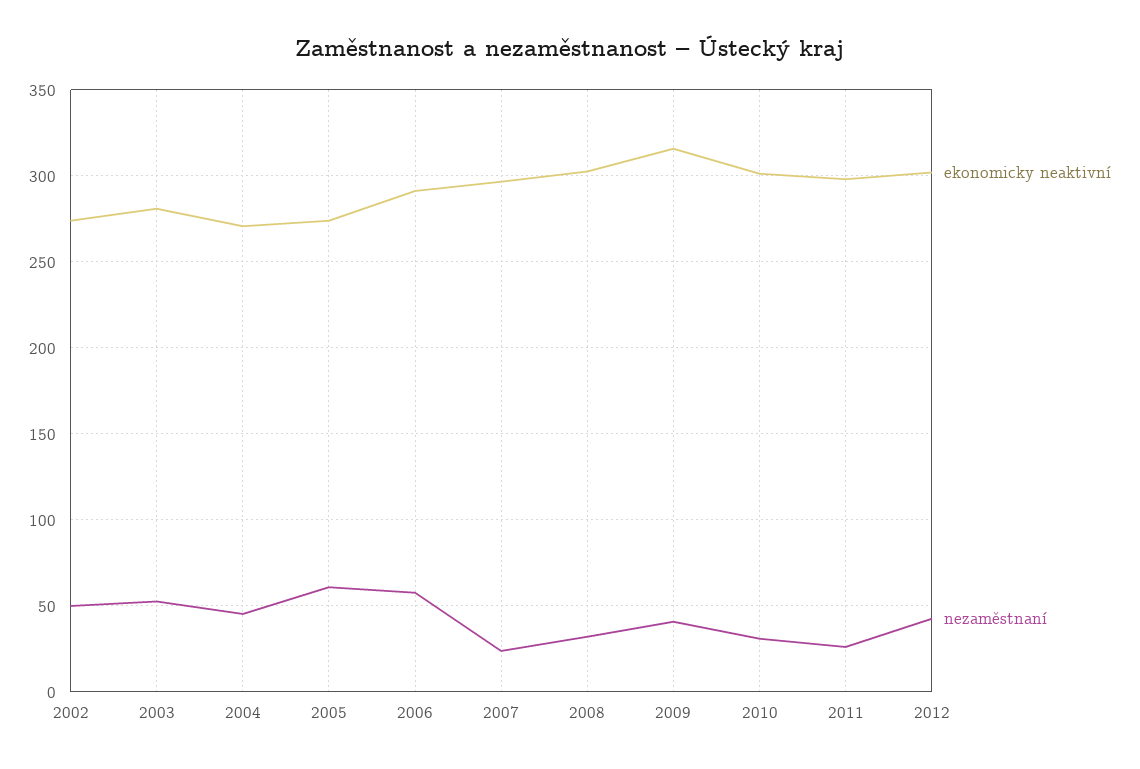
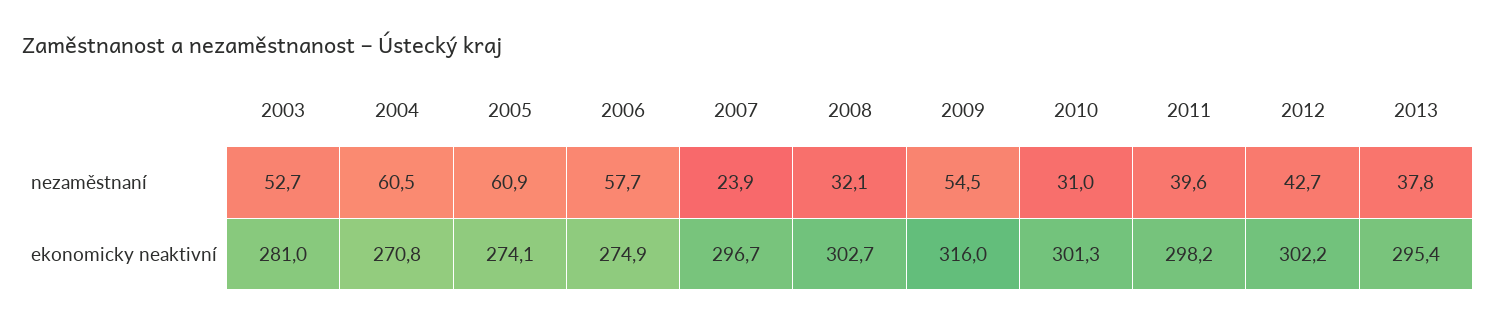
ekonomicky neaktivní, 2002: 275 -> none
nezaměstnaní, 2002: 50 -> none
nezaměstnaní, 2004: 45 -> 60.5
ekonomicky neaktivní, 2006: 290 -> 274.9
nezaměstnaní, 2009: 40 -> 54.5
nezaměstnaní, 2011: 25 -> 39.6
nezaměstnaní, 2013: none -> 37.8
ekonomicky neaktivní, 2013: none -> 295.4

